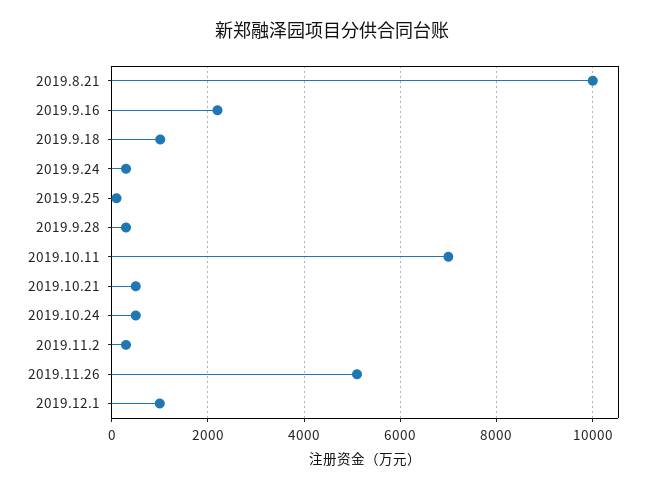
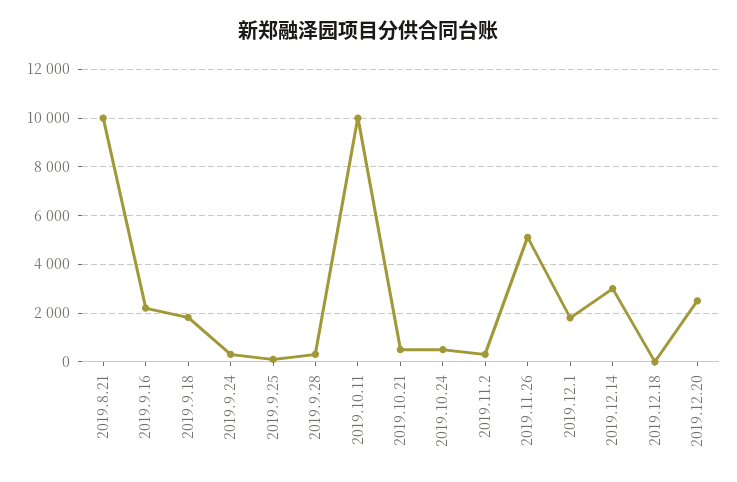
2019.9.18: 1000 -> 1750
2019.10.11: 7000 -> 10000
2019.12.1: 1000 -> 1750
2019.12.14: none -> 3000
2019.12.18: none -> 0
2019.12.20: none -> 2500

